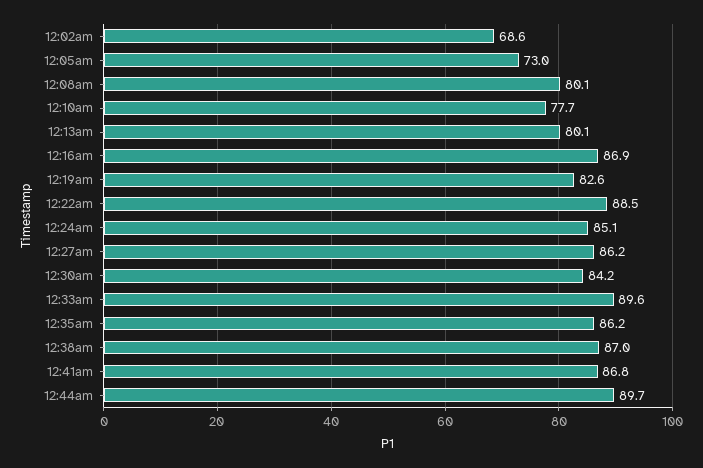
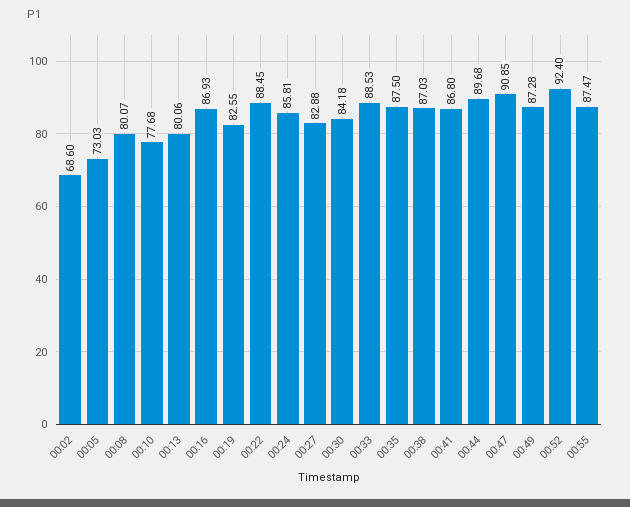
12:24am: 85.1 -> 85.81
12:27am: 86.2 -> 82.88
12:33am: 89.6 -> 88.53
12:35am: 86.2 -> 87.5
00:47: none -> 90.85
00:49: none -> 87.28
00:52: none -> 92.4
00:55: none -> 87.47

